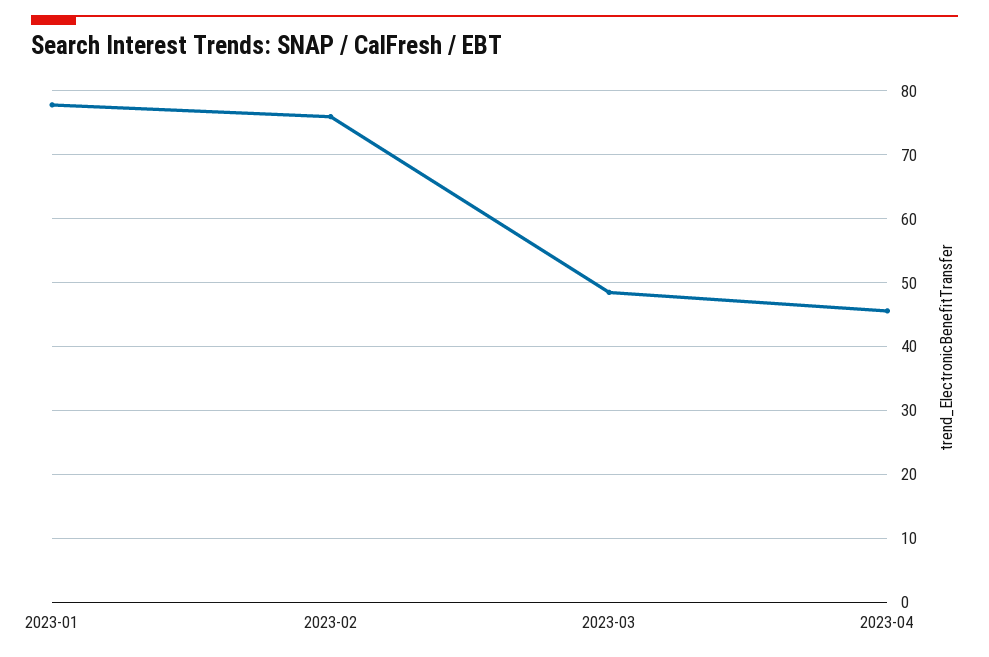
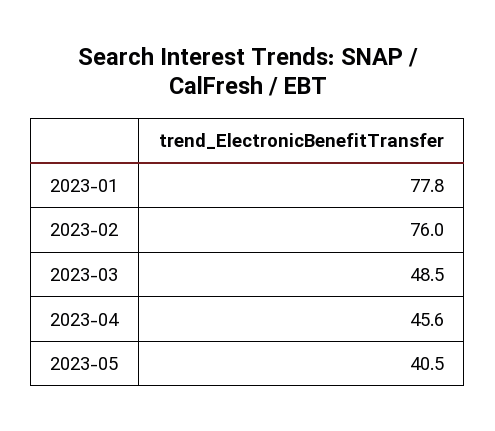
2023-05: none -> 40.5

